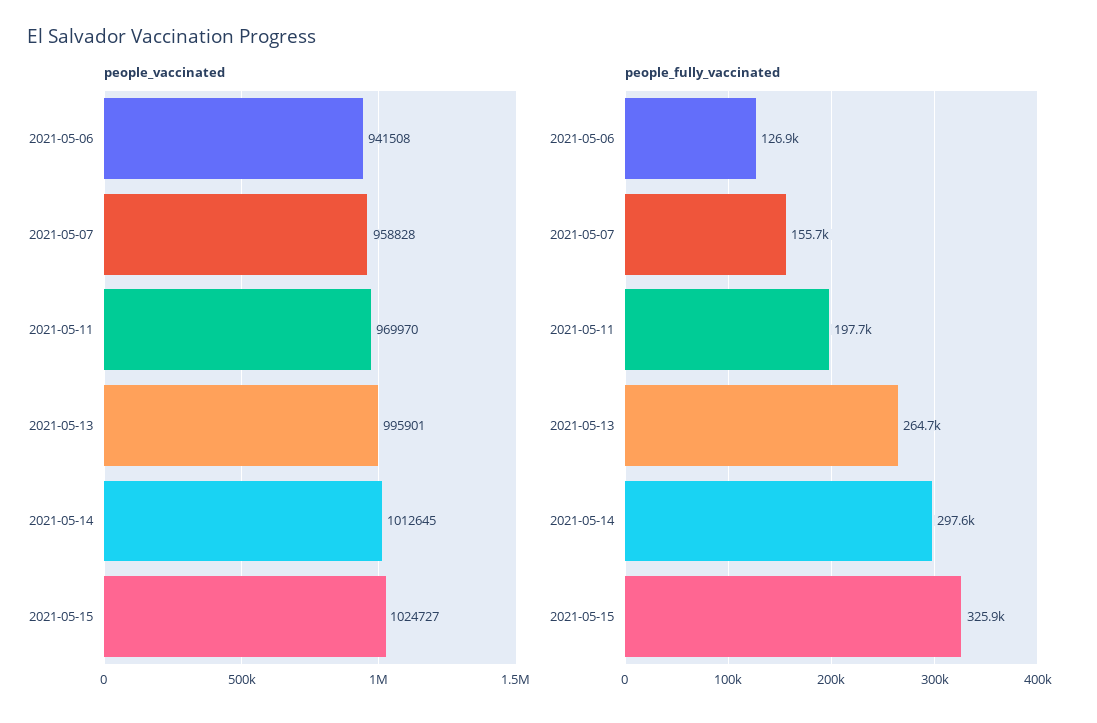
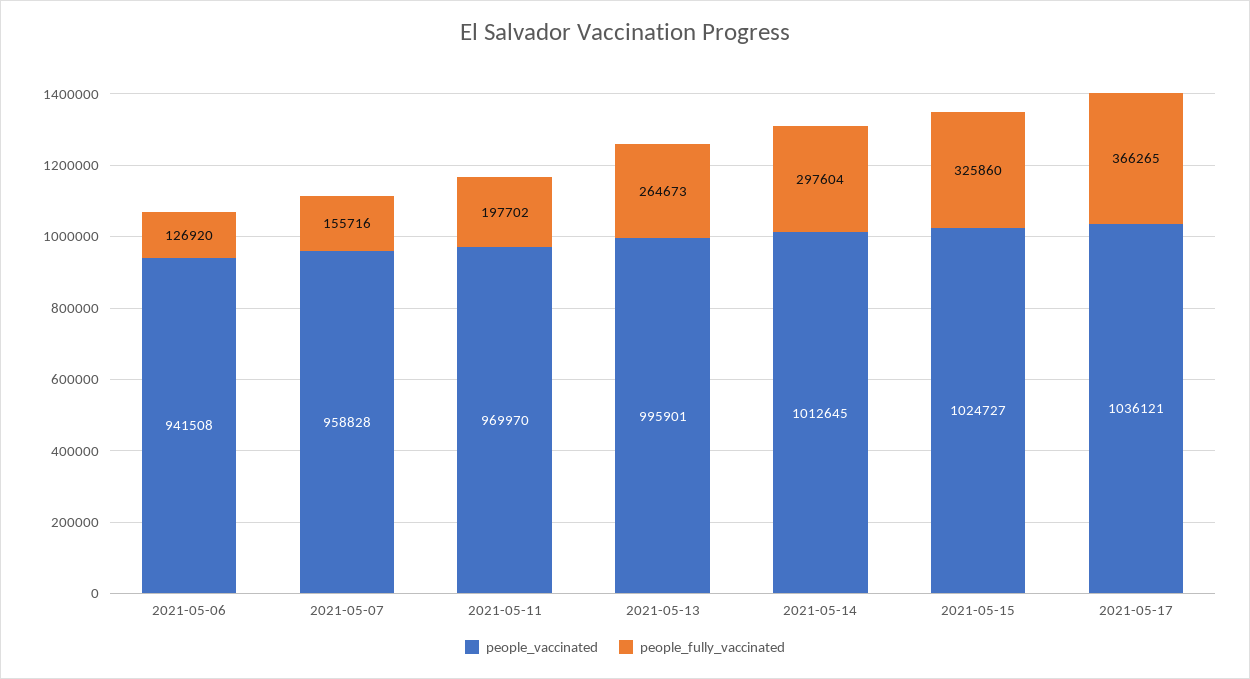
people_vaccinated, 2021-05-17: none -> 1036121
people_fully_vaccinated, 2021-05-17: none -> 366265

